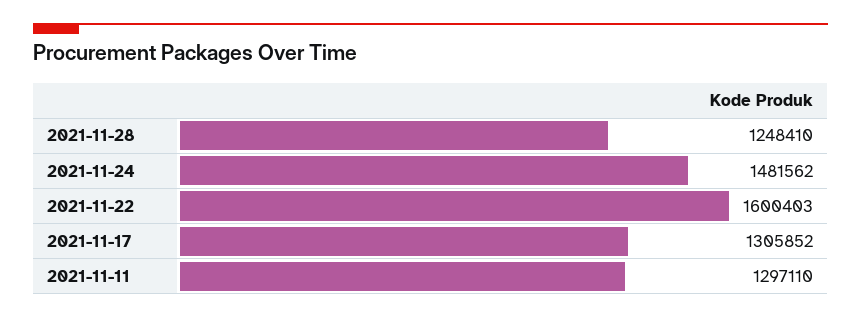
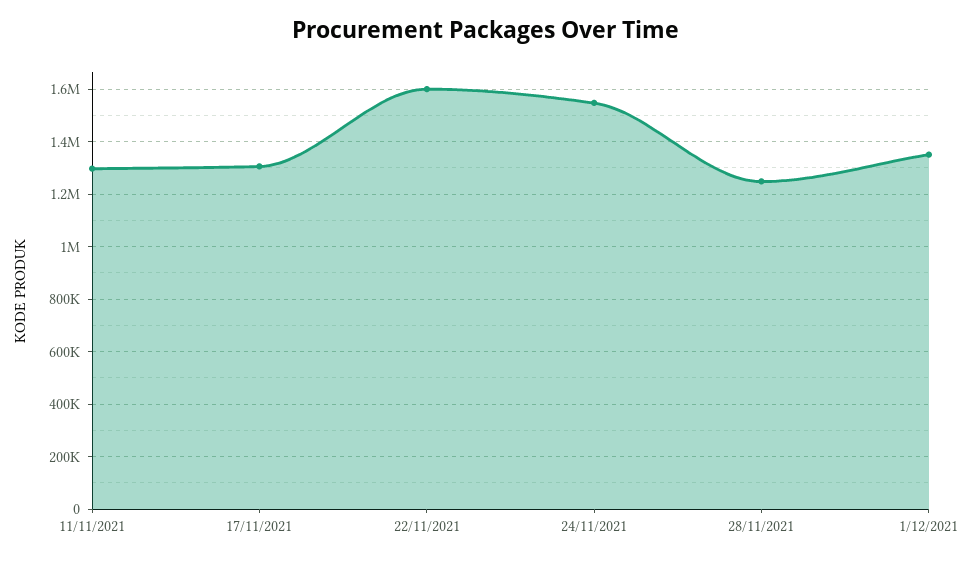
2021-11-24: 1481562 -> 1550000
1/12/2021: none -> 1350000

